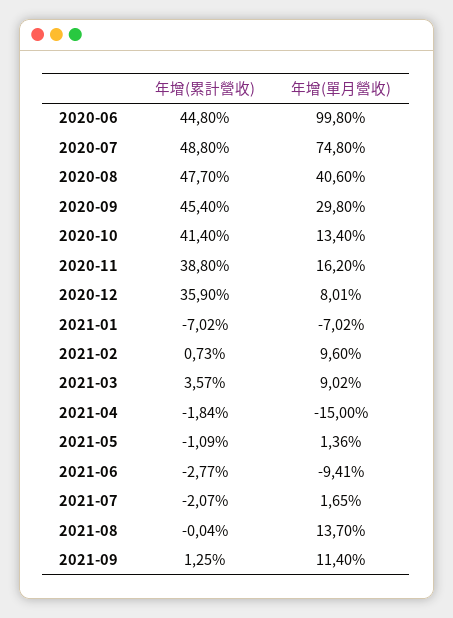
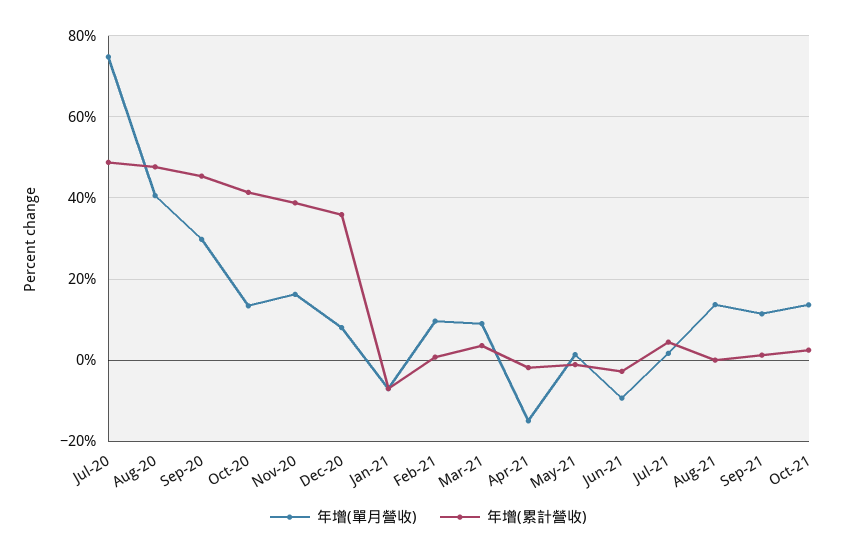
年增(累計營收), 2020-06: 44.8 -> none
年增(單月營收), 2020-06: 99.8 -> none
年增(累計營收), 2021-07: -2.07 -> 4
年增(單月營收), Oct-21: none -> 14
年增(累計營收), Oct-21: none -> 2

